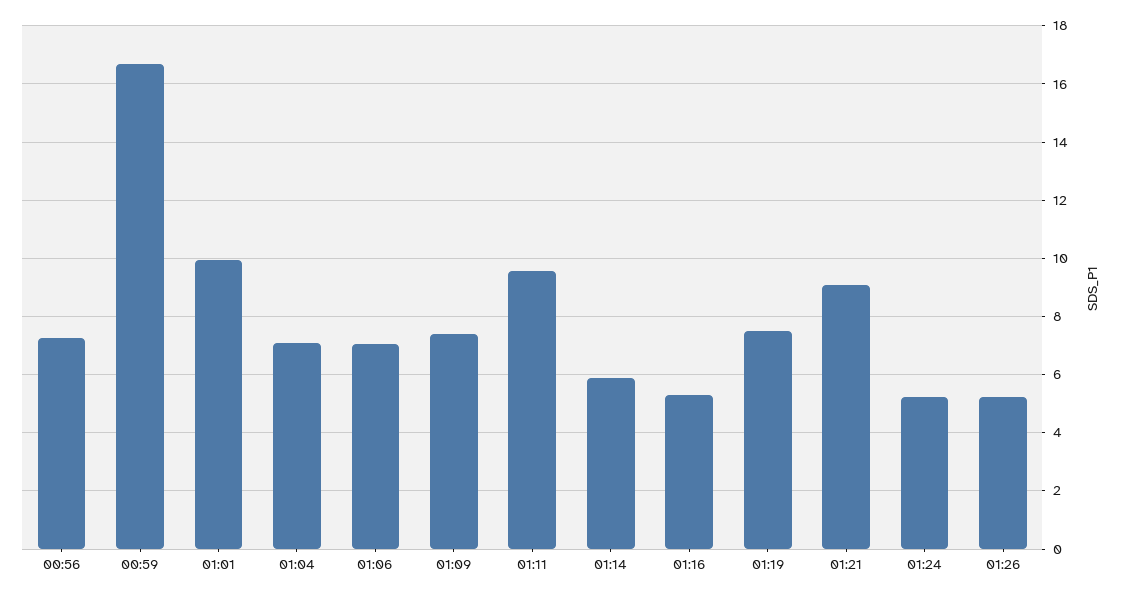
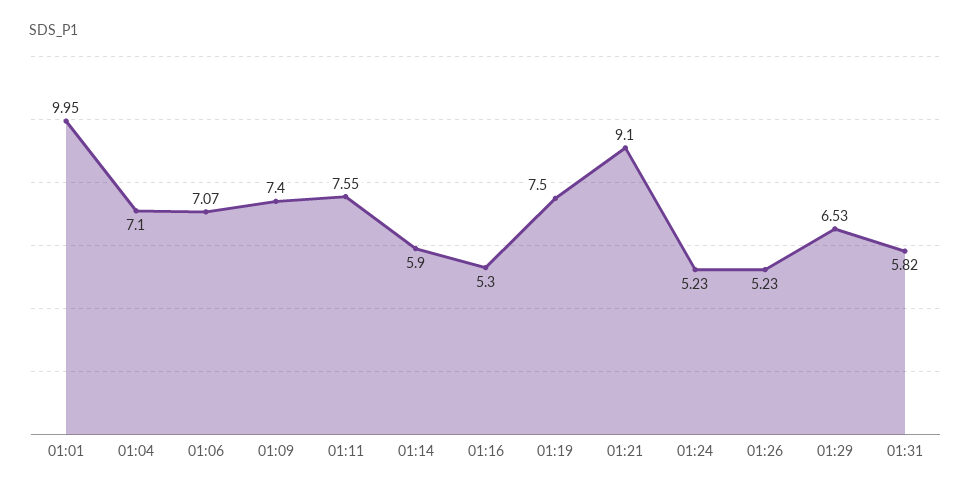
00:56: 7.25 -> none
00:59: 16.75 -> none
01:11: 9.5 -> 7.55
01:29: none -> 6.53
01:31: none -> 5.82

